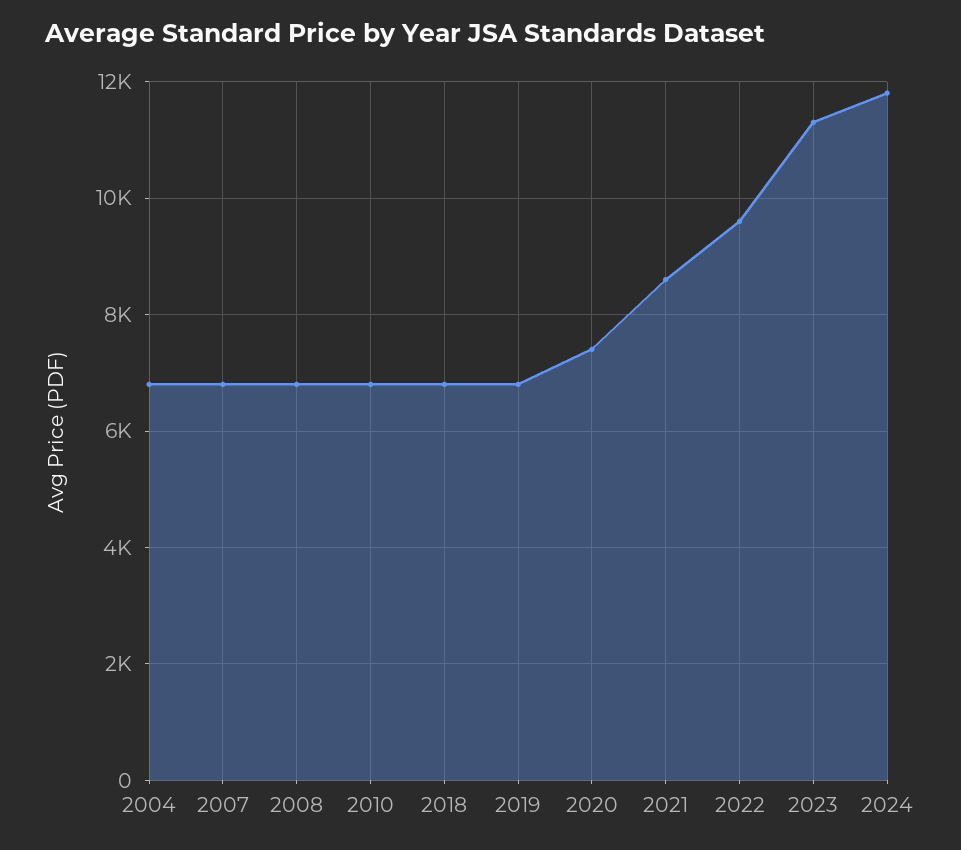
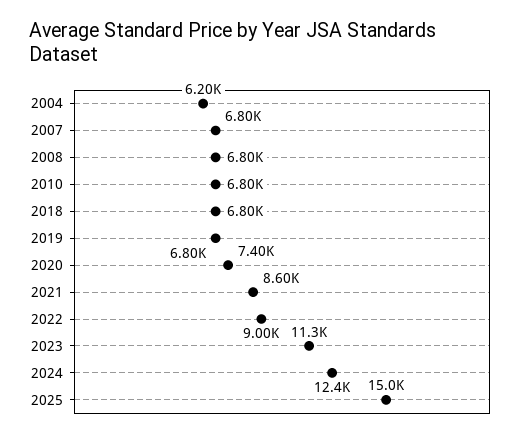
2004: 6800 -> 6200
2022: 9600 -> 9000
2024: 11800 -> 12400
2025: none -> 15000

